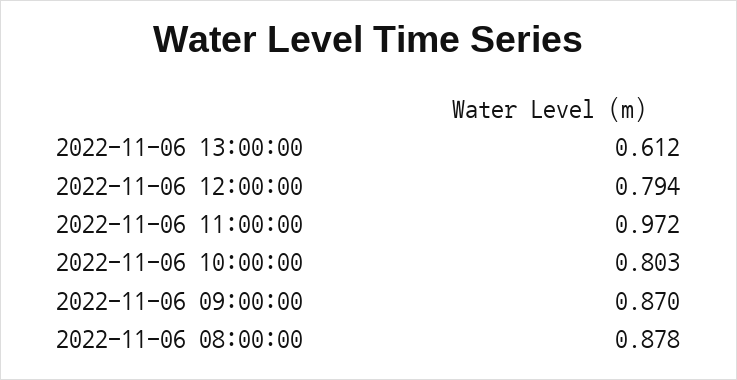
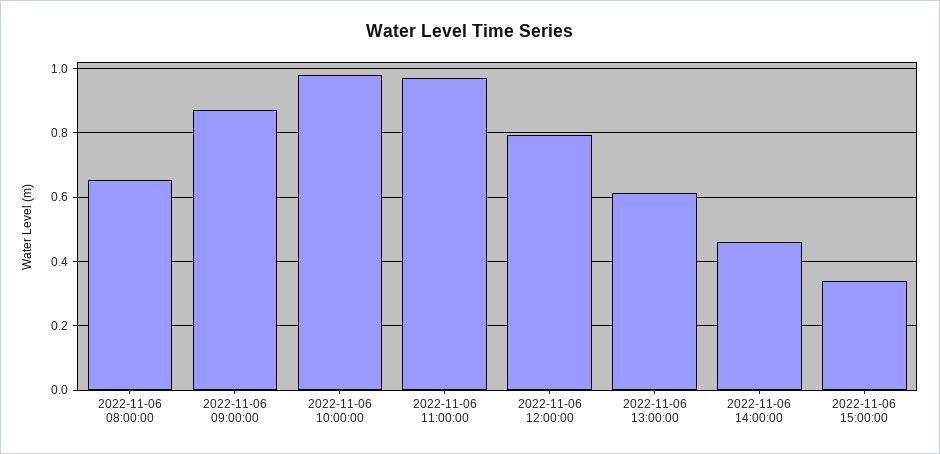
2022-11-06 10:00:00: 0.803 -> 0.98
2022-11-06 08:00:00: 0.878 -> 0.66
2022-11-06 14:00:00: none -> 0.46
2022-11-06 15:00:00: none -> 0.34

